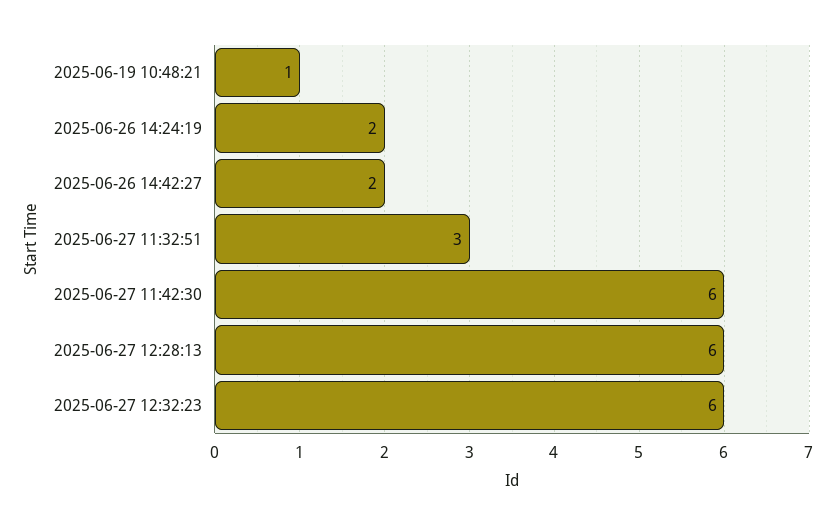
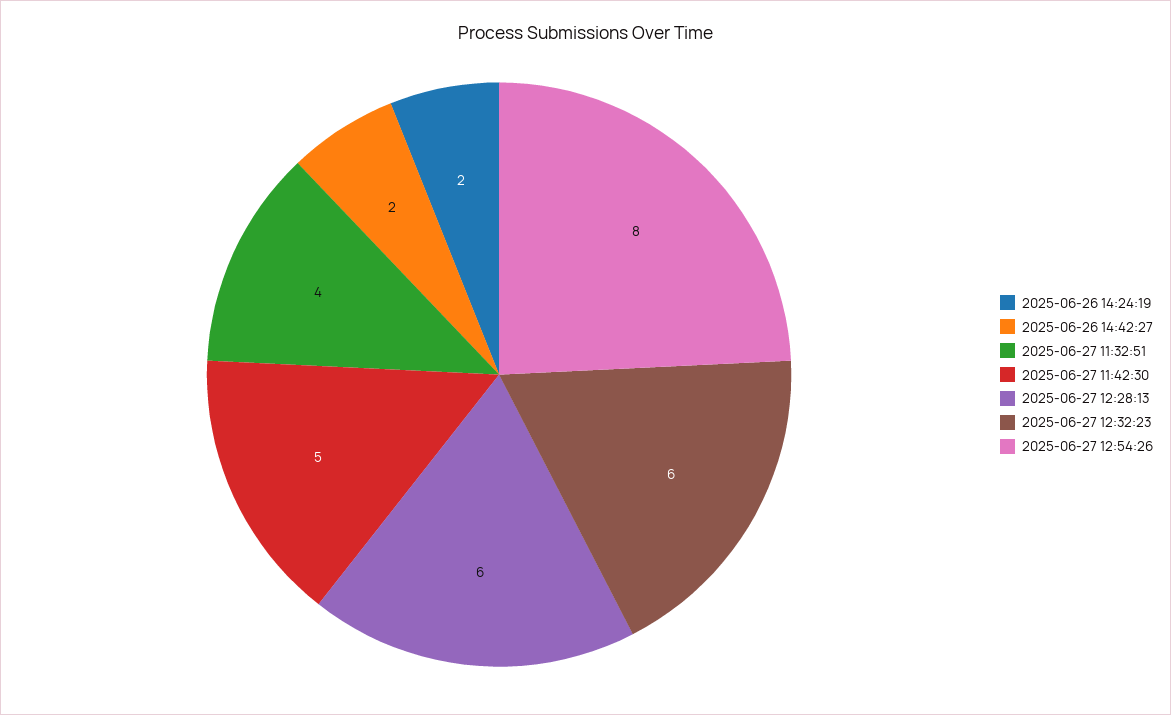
2025-06-19 10:48:21: 1 -> none
2025-06-27 11:32:51: 3 -> 4
2025-06-27 11:42:30: 6 -> 5
2025-06-27 12:54:26: none -> 8

